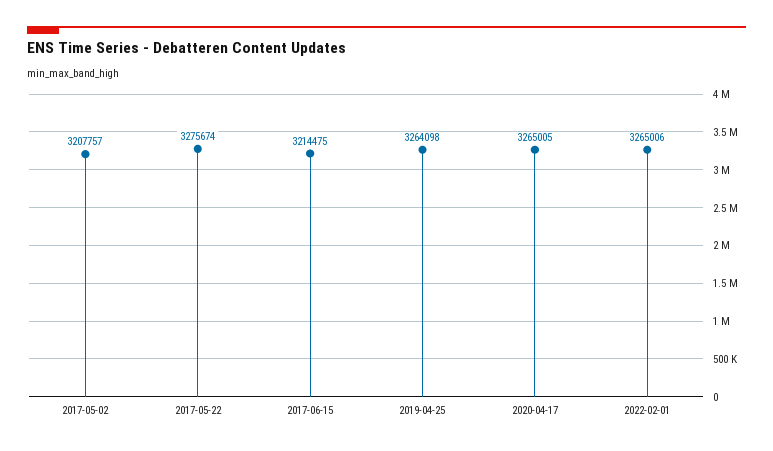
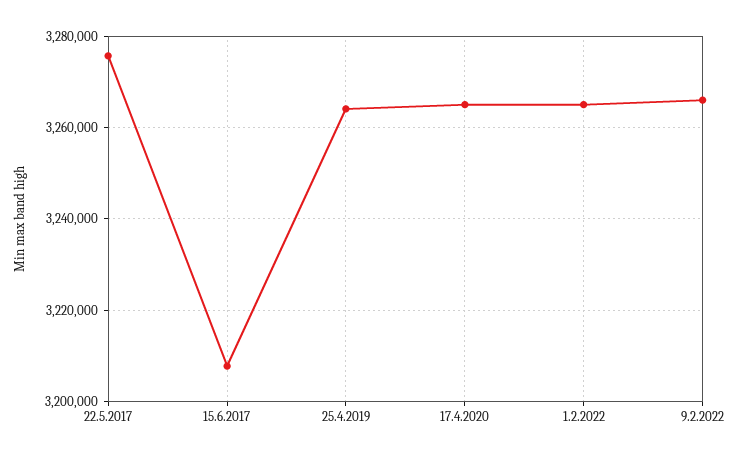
2017-05-02: 3207757 -> none
2017-06-15: 3214475 -> 3208000
9.2.2022: none -> 3266000

